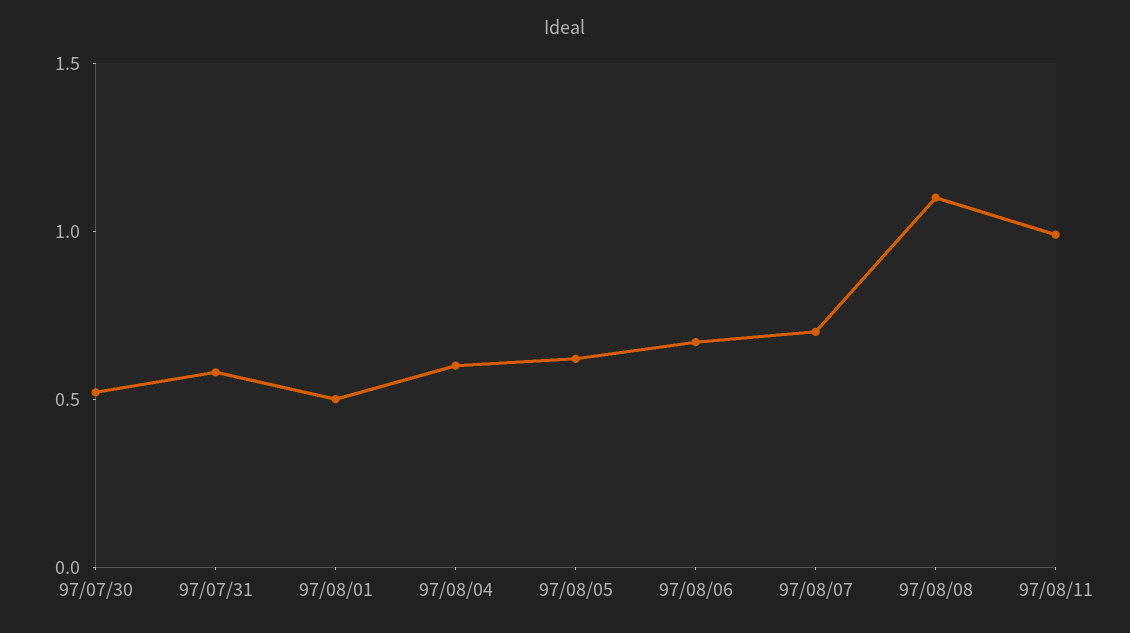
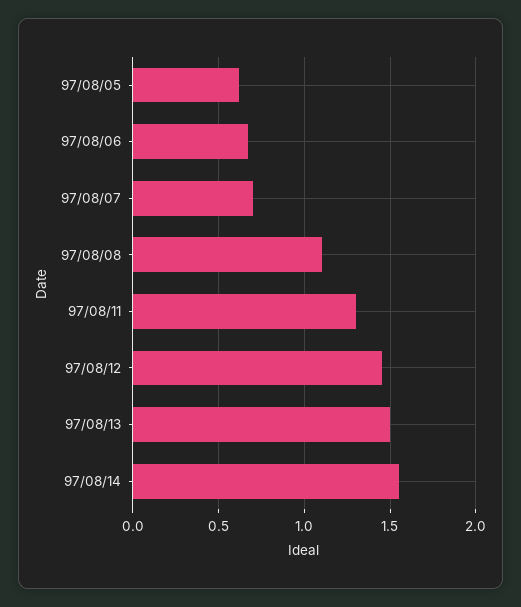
97/07/30: 0.5 -> none
97/07/31: 0.6 -> none
97/08/01: 0.5 -> none
97/08/04: 0.6 -> none
97/08/11: 1 -> 1.3
97/08/12: none -> 1.45
97/08/13: none -> 1.5
97/08/14: none -> 1.55

